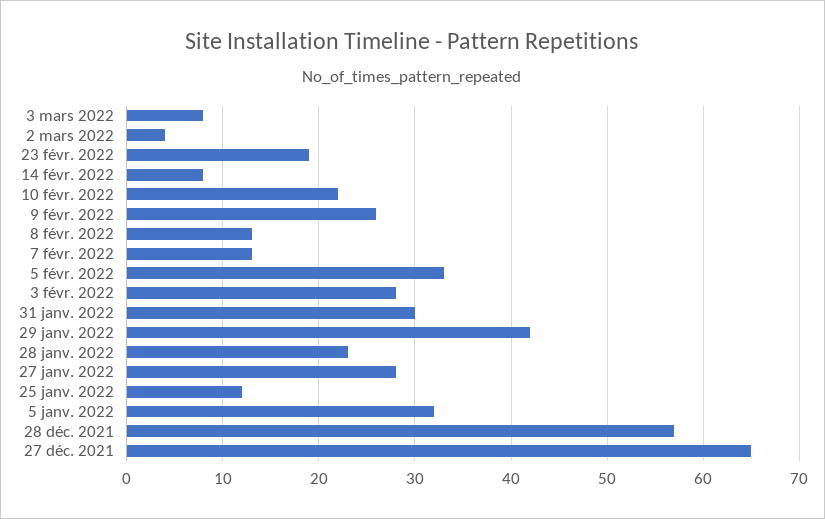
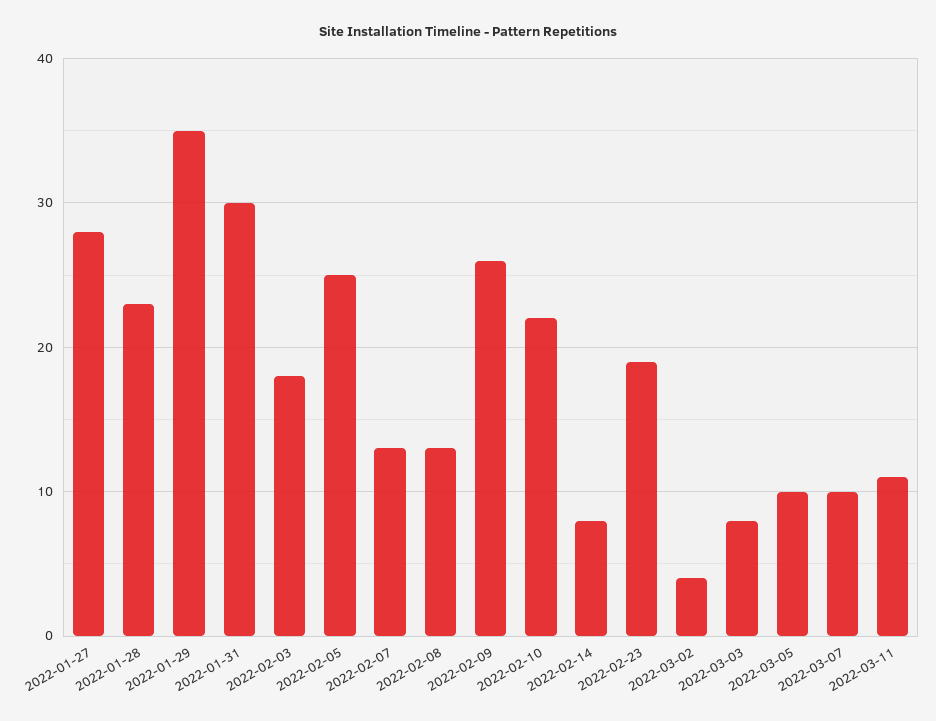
5 févr. 2022: 33 -> 25
3 févr. 2022: 28 -> 18
29 janv. 2022: 42 -> 35
25 janv. 2022: 12 -> none
5 janv. 2022: 32 -> none
28 déc. 2021: 57 -> none
27 déc. 2021: 65 -> none
2022-03-05: none -> 10
2022-03-07: none -> 10
2022-03-11: none -> 11

